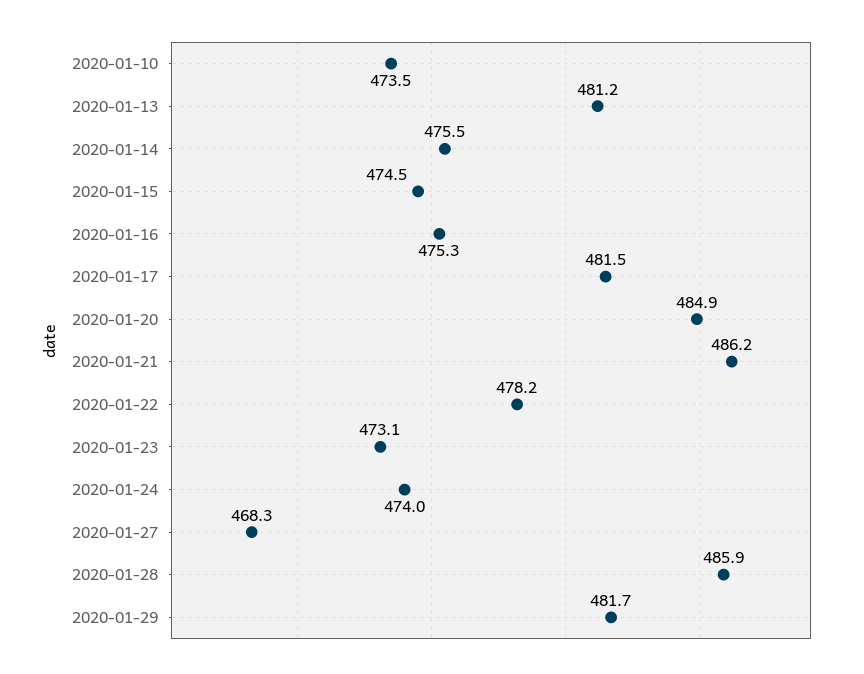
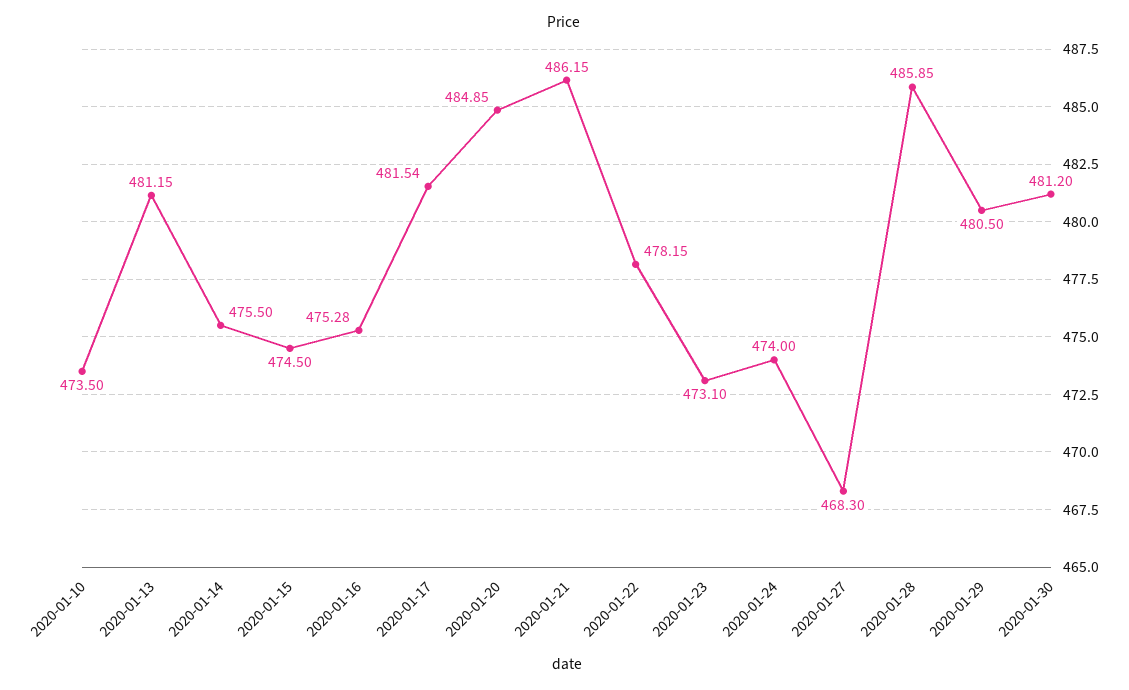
2020-01-29: 481.7 -> 480.5
2020-01-30: none -> 481.2

